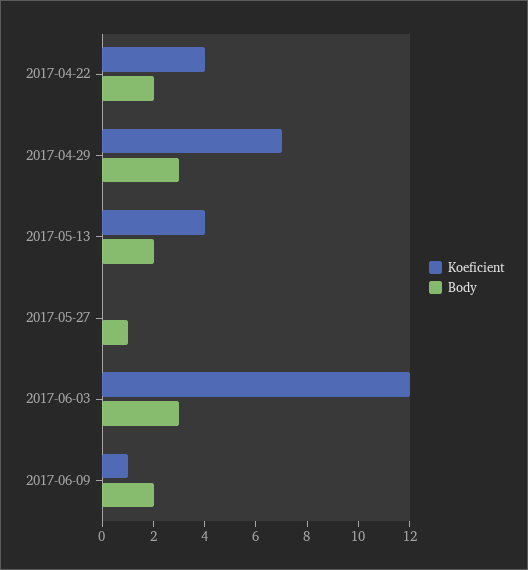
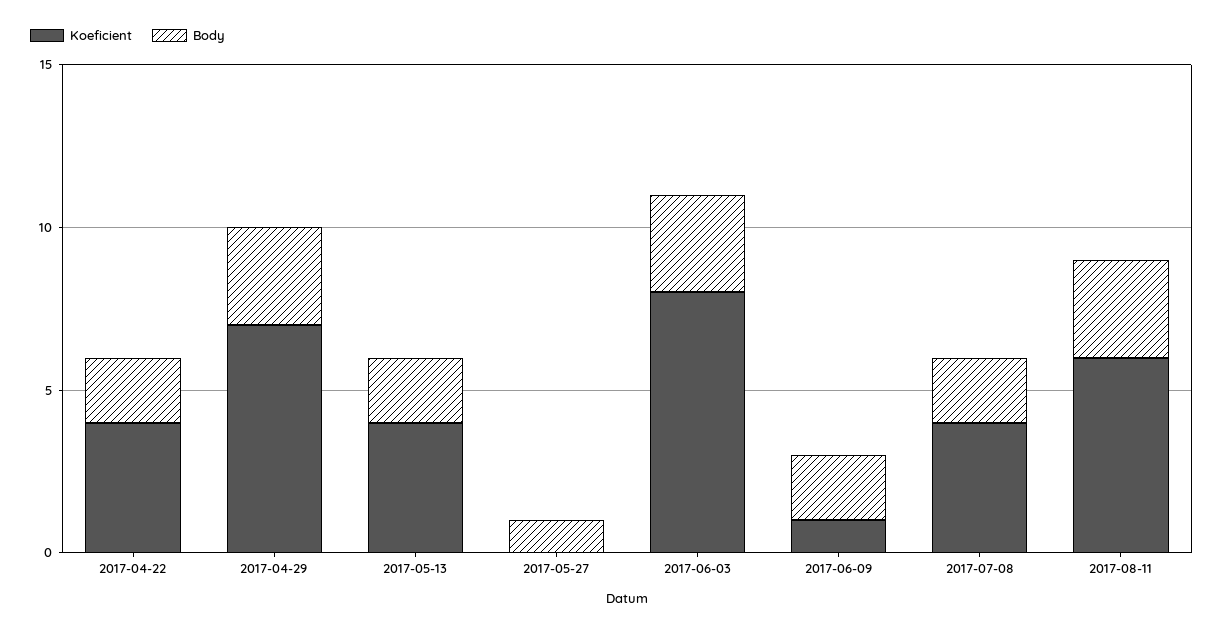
Koeficient, 2017-06-03: 12 -> 8
Koeficient, 2017-07-08: none -> 4
Body, 2017-07-08: none -> 2
Koeficient, 2017-08-11: none -> 6
Body, 2017-08-11: none -> 3

